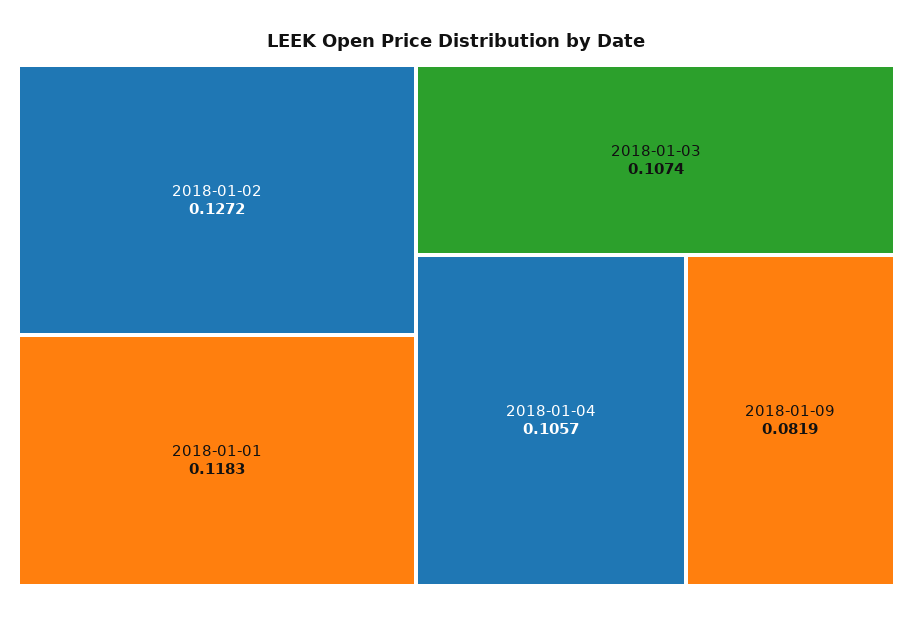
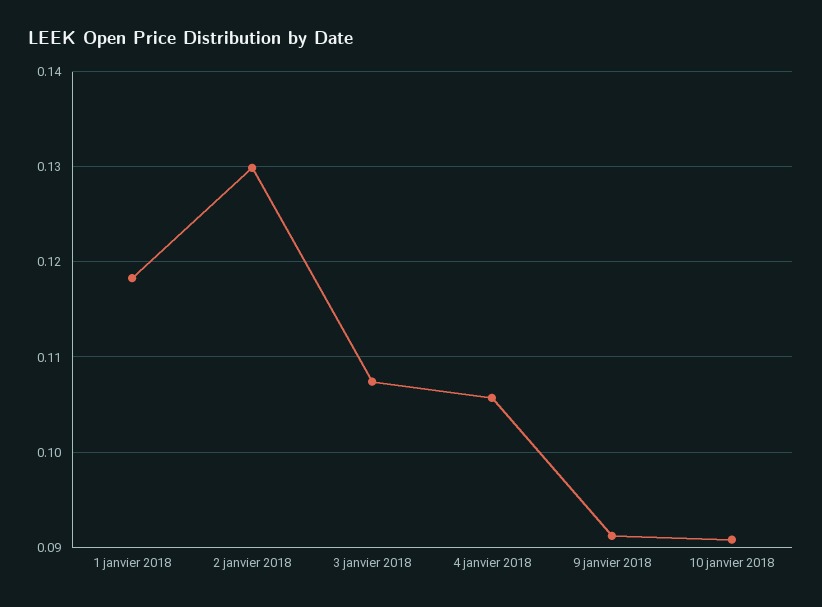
2018-01-02: 0.1272 -> 0.13
2018-01-09: 0.0819 -> 0.091
10 janvier 2018: none -> 0.091

